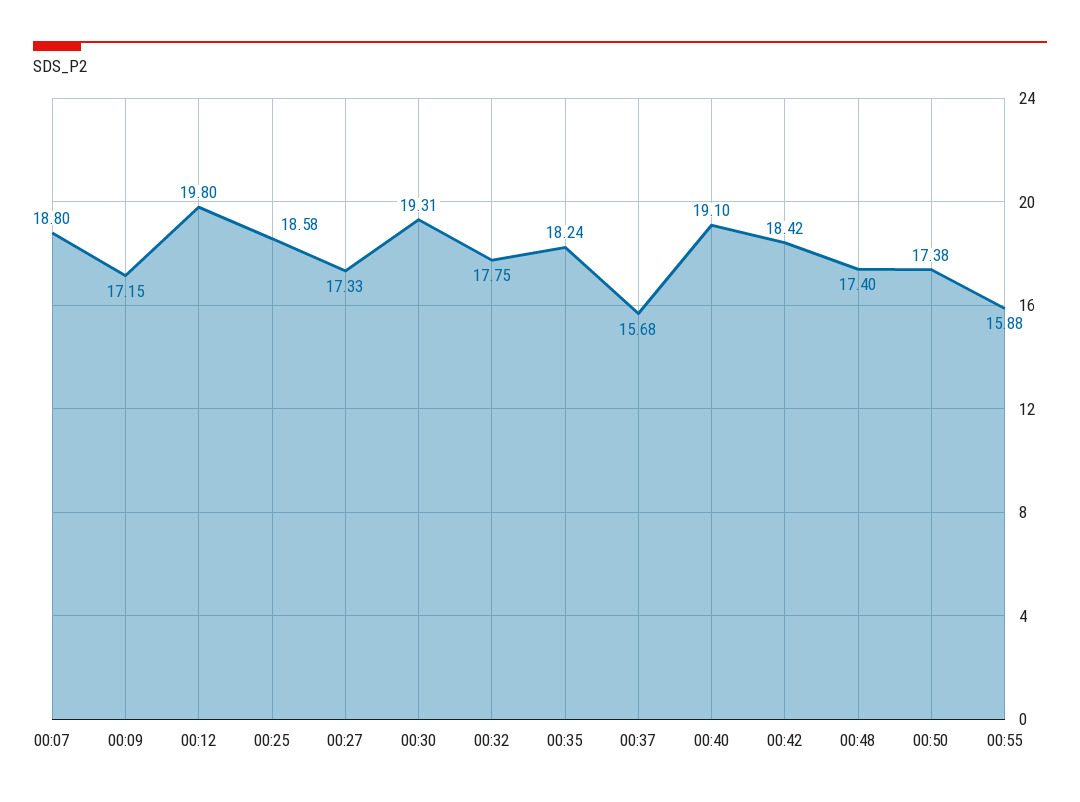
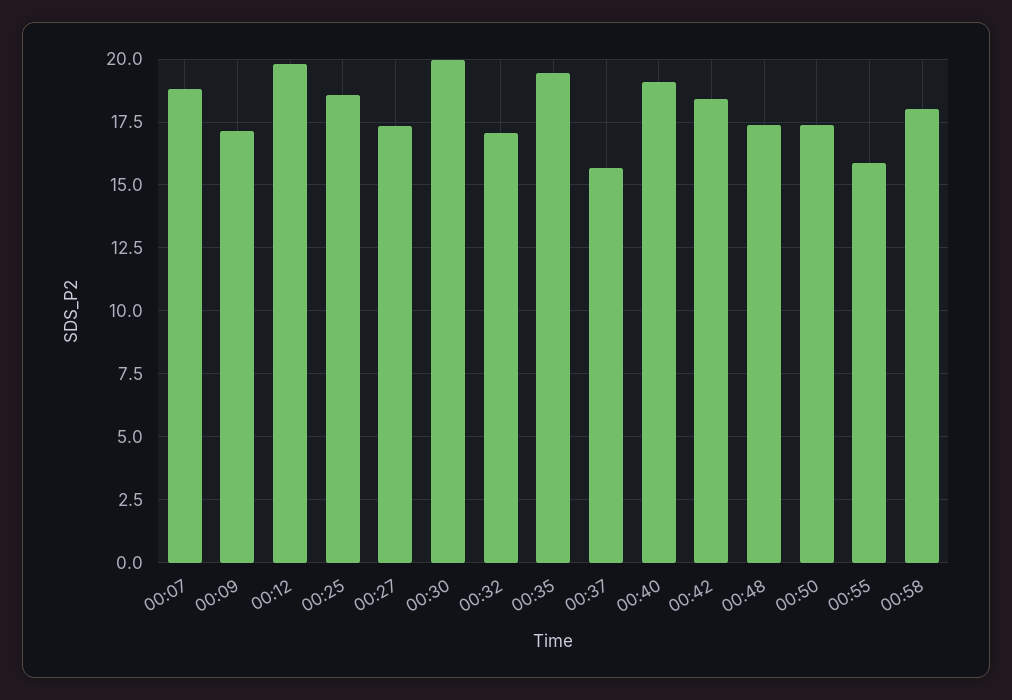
00:30: 19.31 -> 20
00:32: 17.75 -> 17
00:35: 18.24 -> 19.5
00:58: none -> 18

